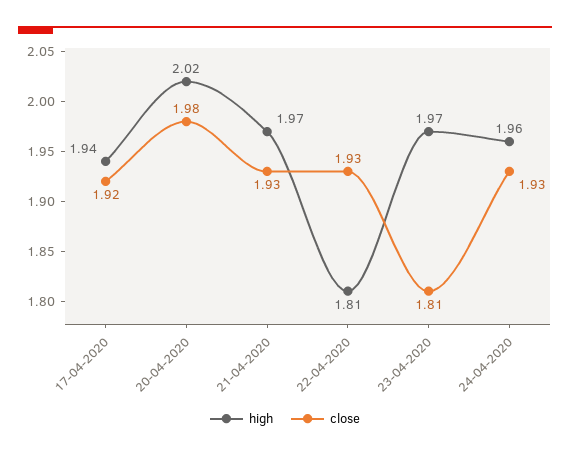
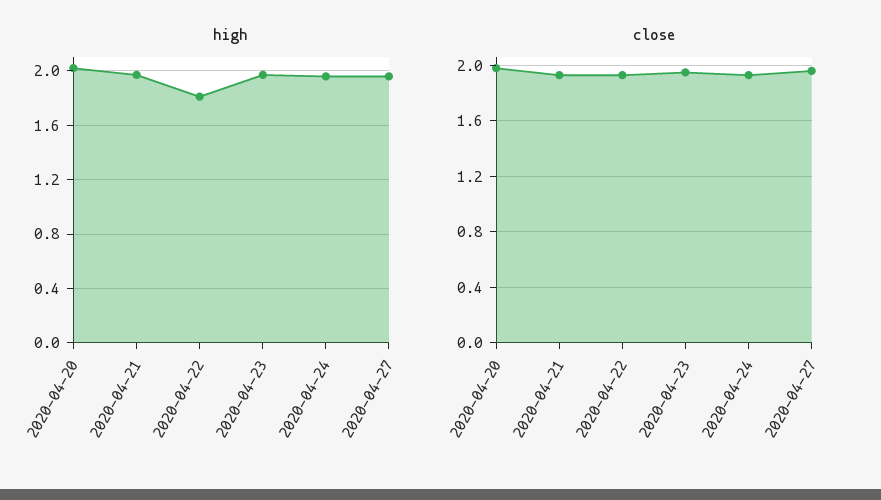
high, 17-04-2020: 1.94 -> none
close, 17-04-2020: 1.92 -> none
close, 23-04-2020: 1.81 -> 1.95
high, 2020-04-27: none -> 1.95
close, 2020-04-27: none -> 1.95

